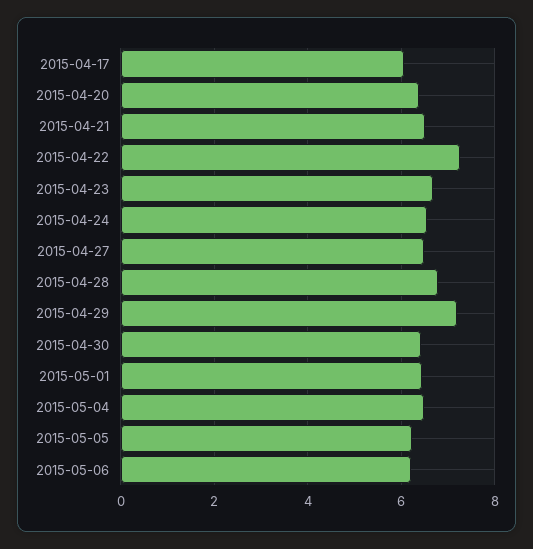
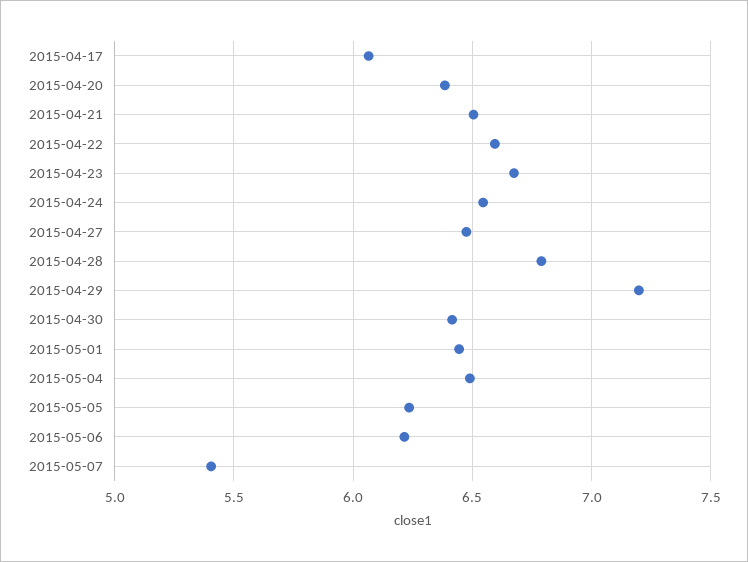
2015-04-22: 7.2 -> 6.6
2015-05-07: none -> 5.4

